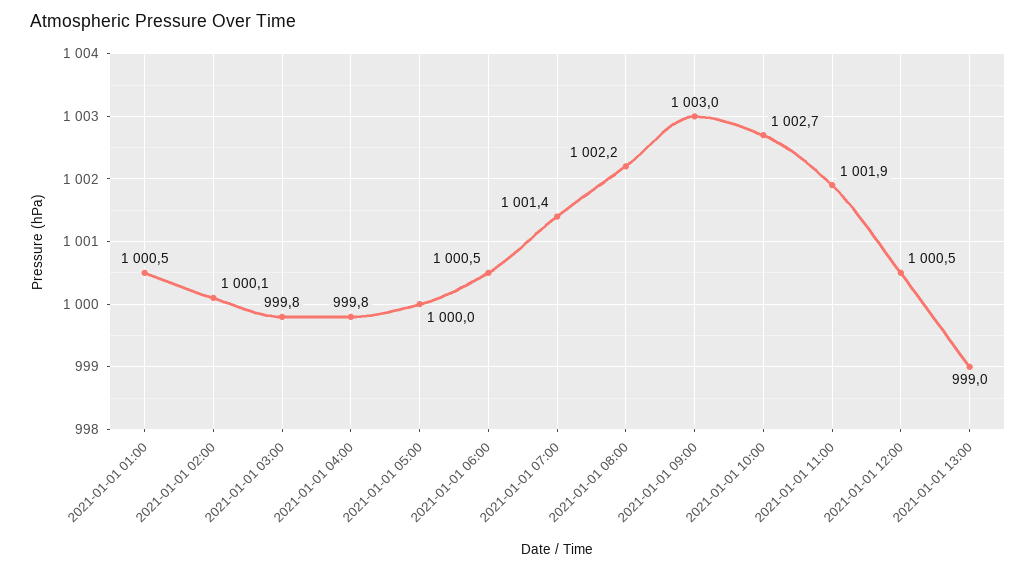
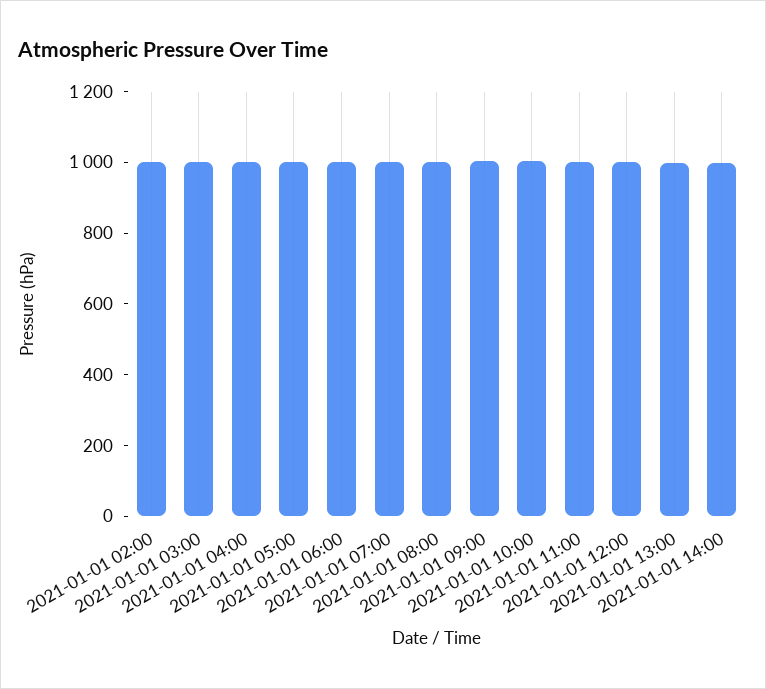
2021-01-01 01:00: 1000.5 -> none
2021-01-01 14:00: none -> 1000

